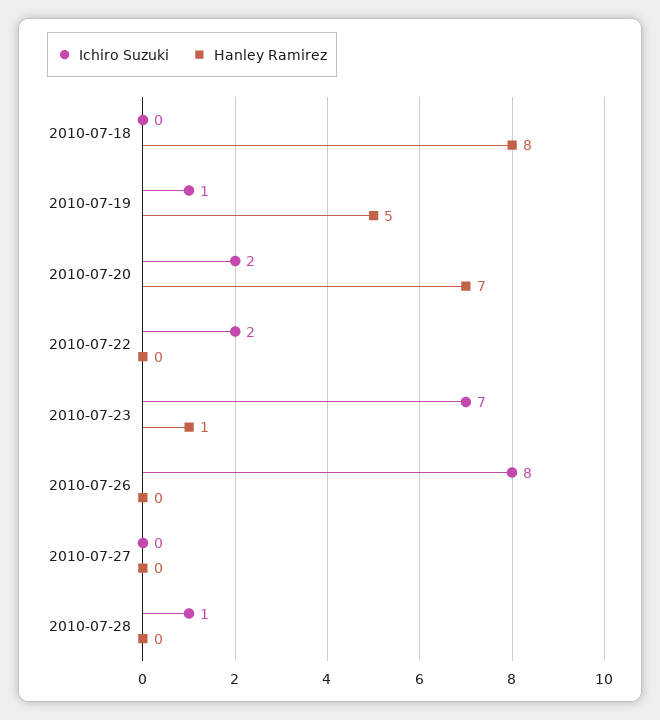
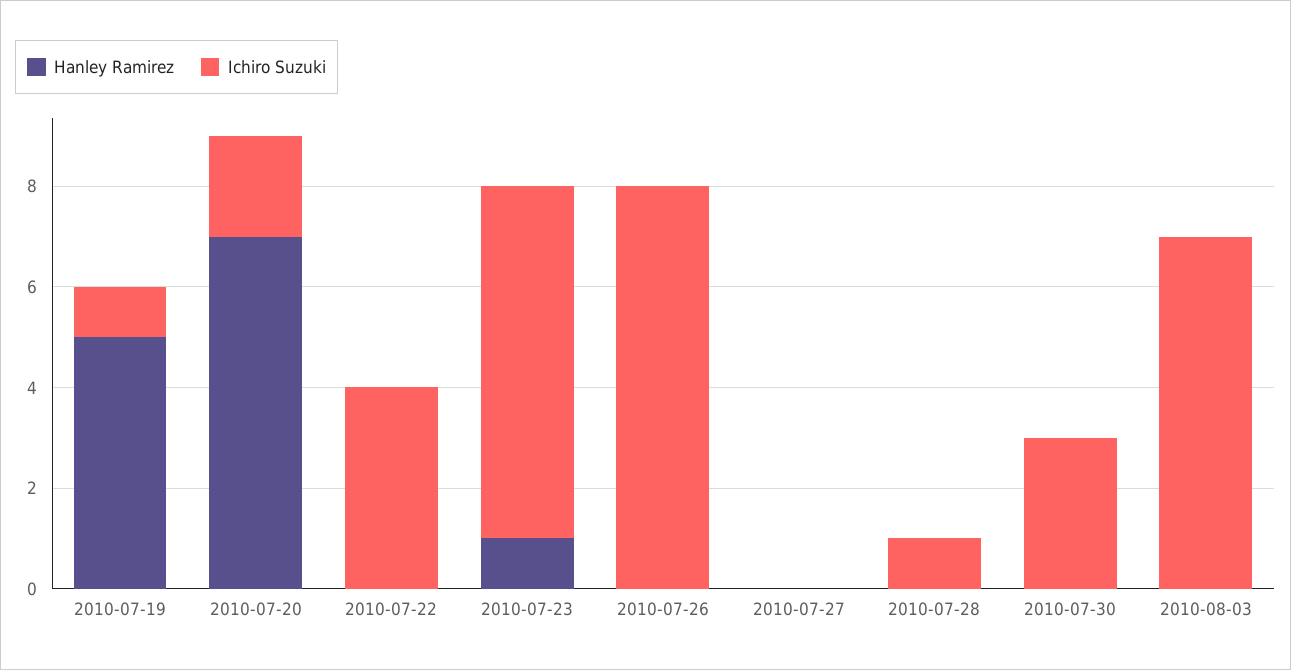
Ichiro Suzuki, 2010-07-18: 0 -> none
Hanley Ramirez, 2010-07-18: 8 -> none
Ichiro Suzuki, 2010-07-22: 2 -> 4
Hanley Ramirez, 2010-07-30: none -> 0
Ichiro Suzuki, 2010-07-30: none -> 3
Hanley Ramirez, 2010-08-03: none -> 0
Ichiro Suzuki, 2010-08-03: none -> 7

